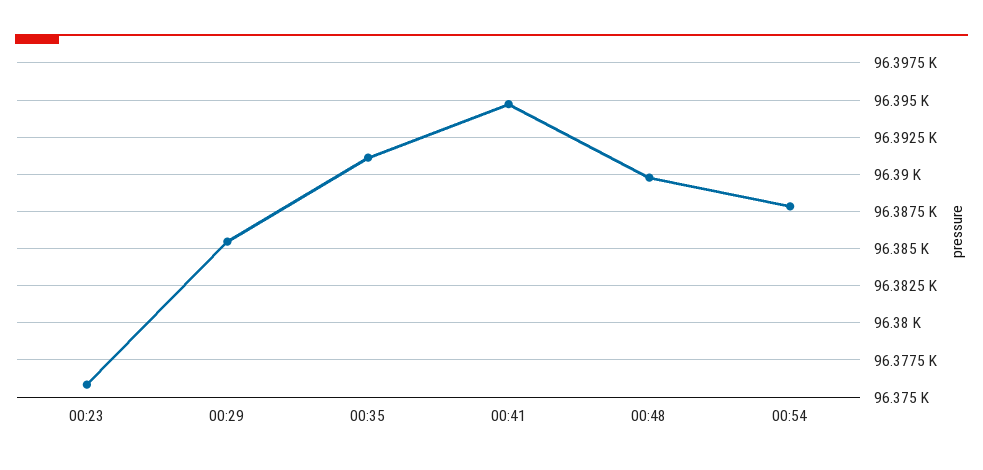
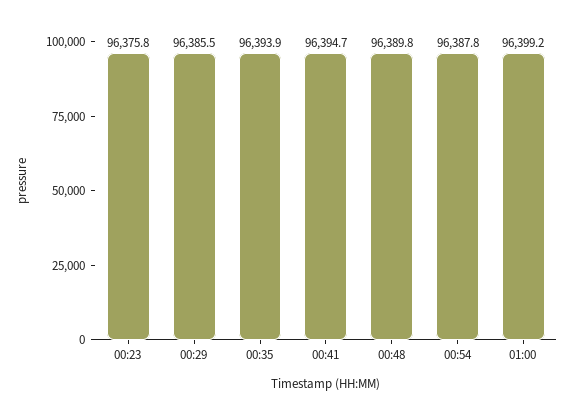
00:35: 96391 -> 96393.9
01:00: none -> 96399.2

